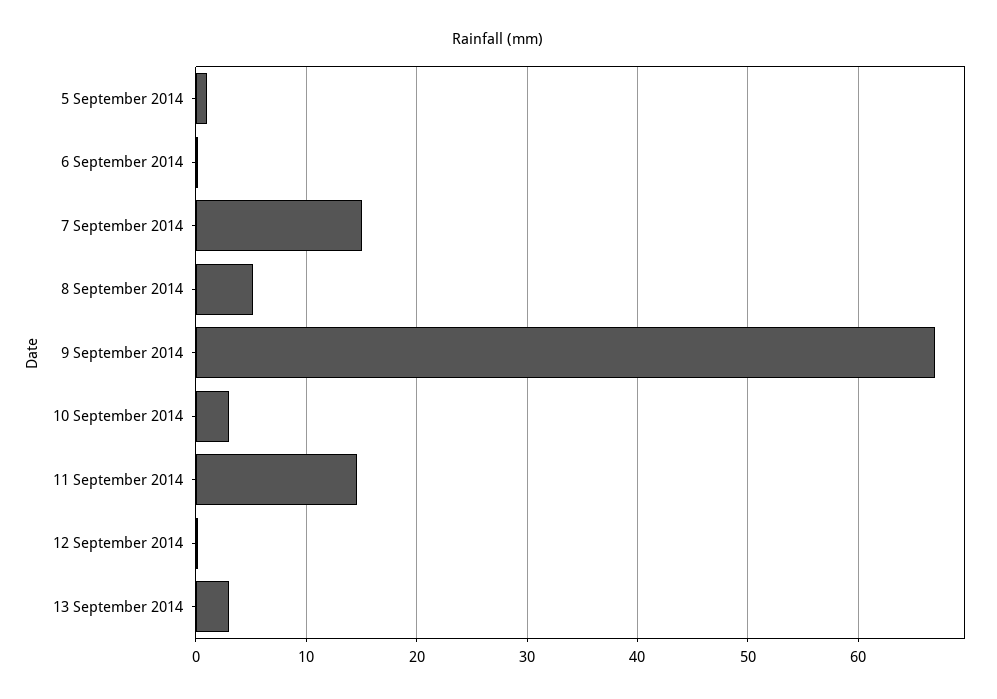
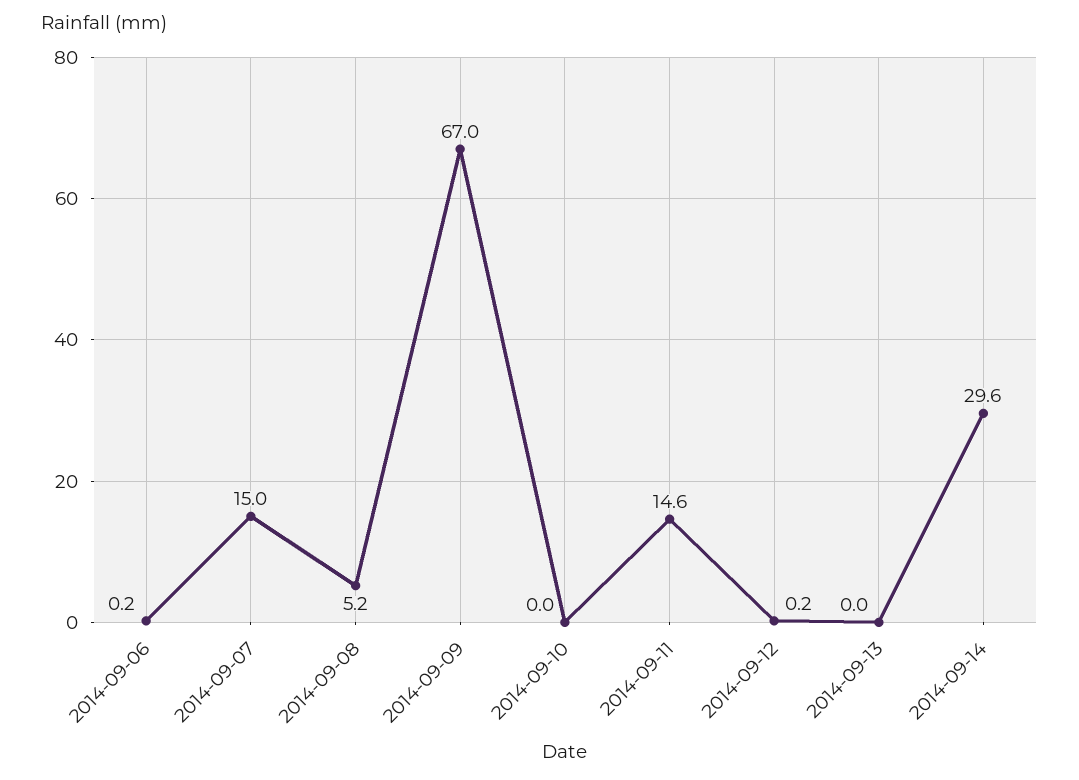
5 September 2014: 1 -> none
10 September 2014: 3 -> 0
13 September 2014: 3 -> 0
2014-09-14: none -> 29.6

